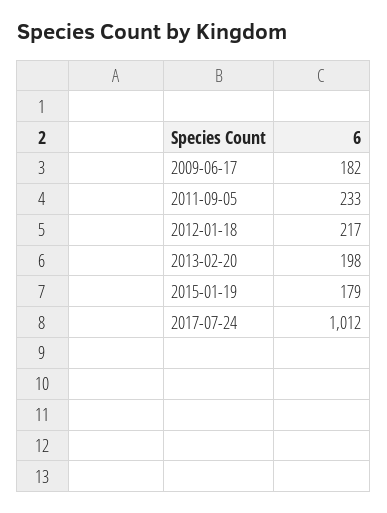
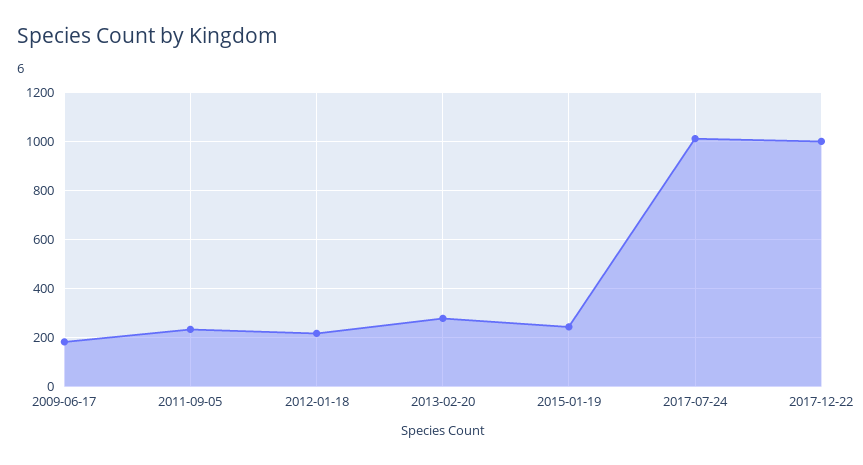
2013-02-20: 198 -> 275
2015-01-19: 179 -> 250
2017-12-22: none -> 1000

